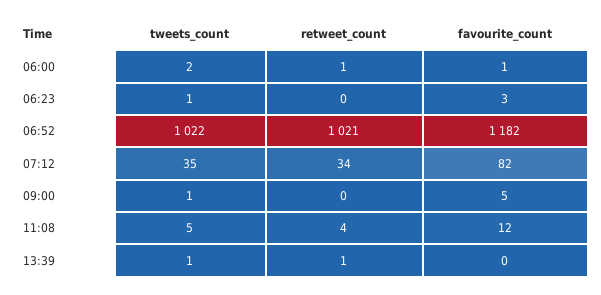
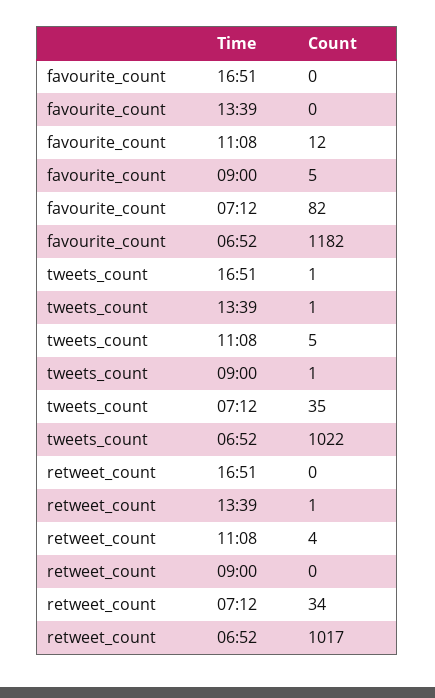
tweets_count, 06:00: 2 -> none
retweet_count, 06:00: 1 -> none
favourite_count, 06:00: 1 -> none
tweets_count, 06:23: 1 -> none
retweet_count, 06:23: 0 -> none
favourite_count, 06:23: 3 -> none
retweet_count, 06:52: 1021 -> 1017
favourite_count, 16:51: none -> 0
tweets_count, 16:51: none -> 1
retweet_count, 16:51: none -> 0

